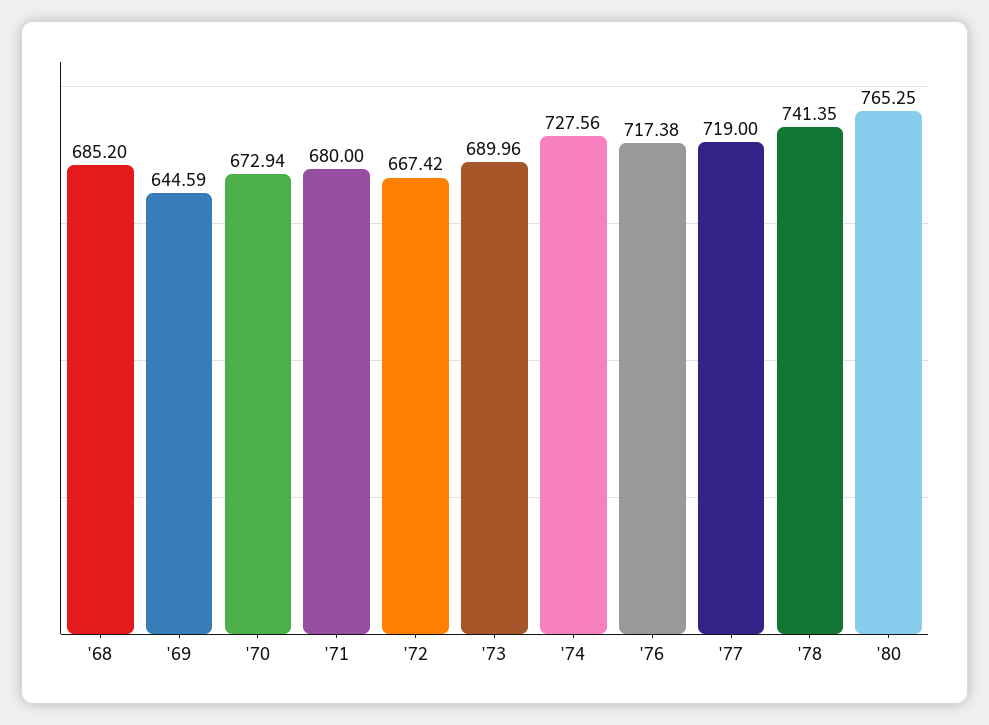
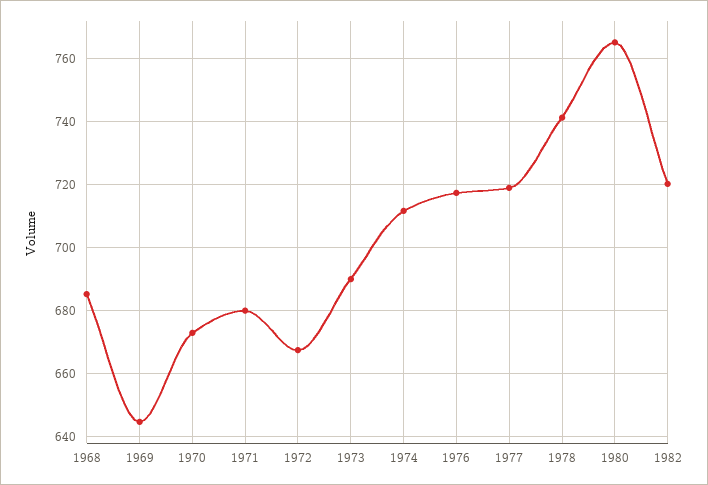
'74: 727.56 -> 712
1982: none -> 720

